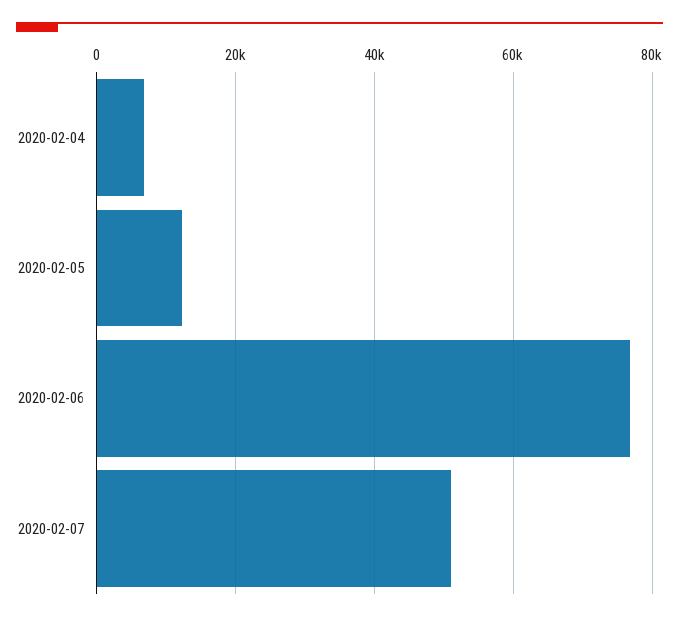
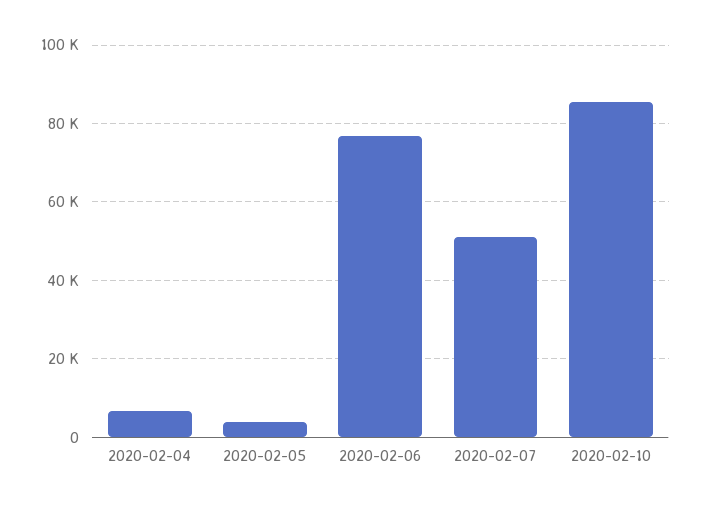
2020-02-05: 12000 -> 4000
2020-02-10: none -> 86000

